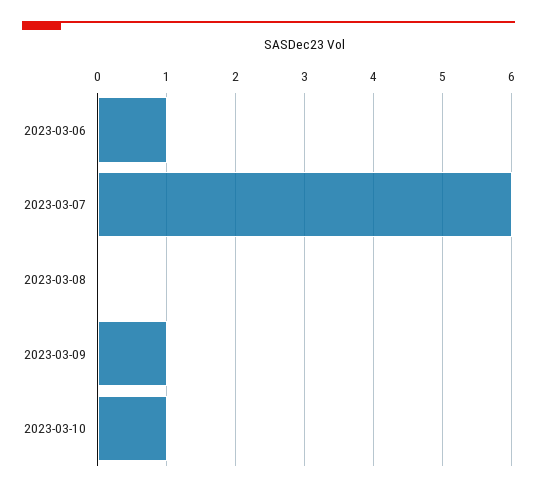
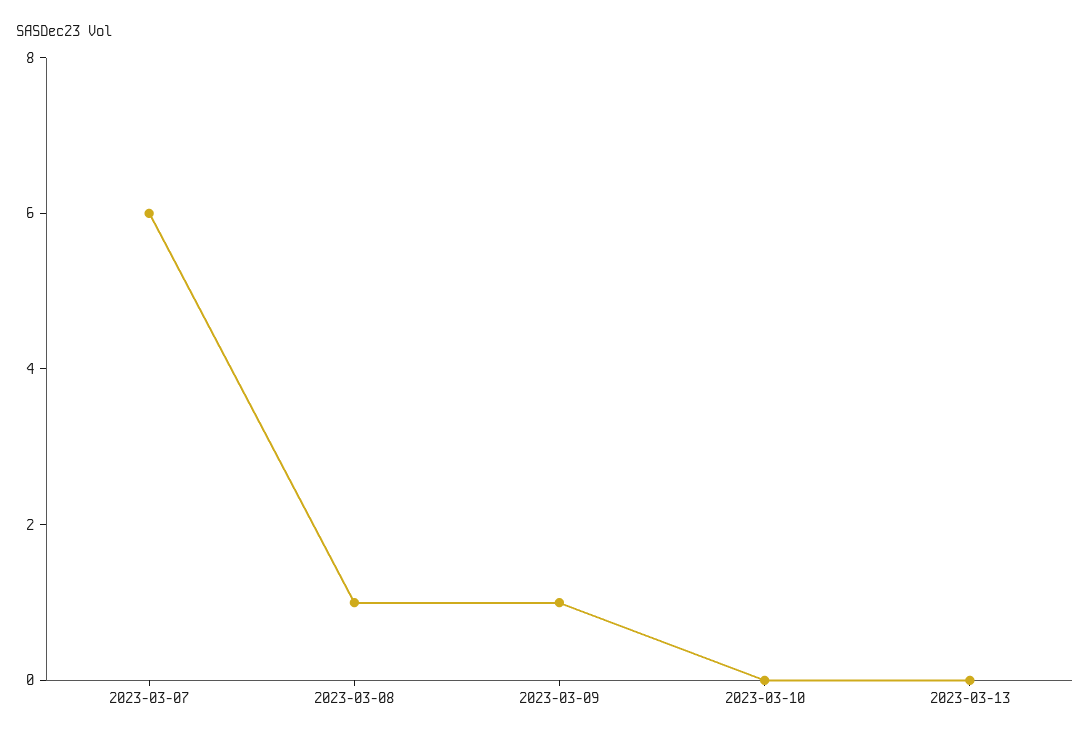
2023-03-06: 1 -> none
2023-03-08: 0 -> 1
2023-03-10: 1 -> 0
2023-03-13: none -> 0

